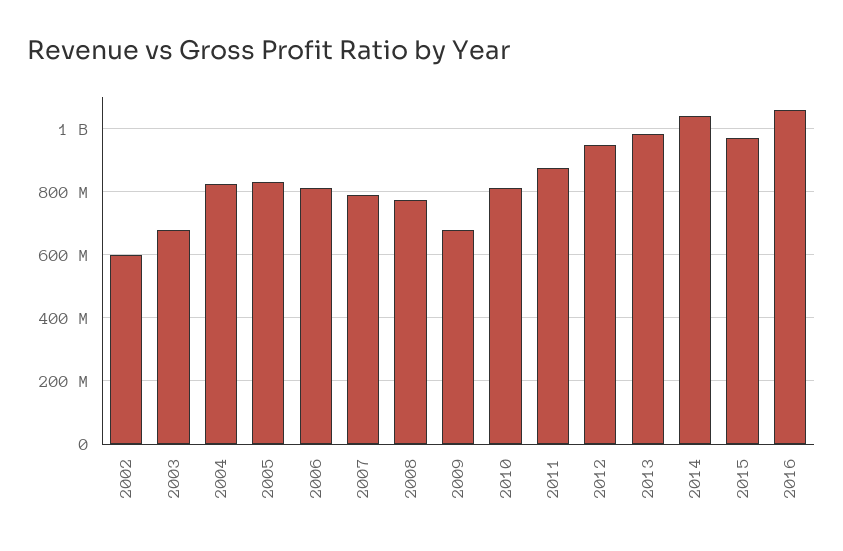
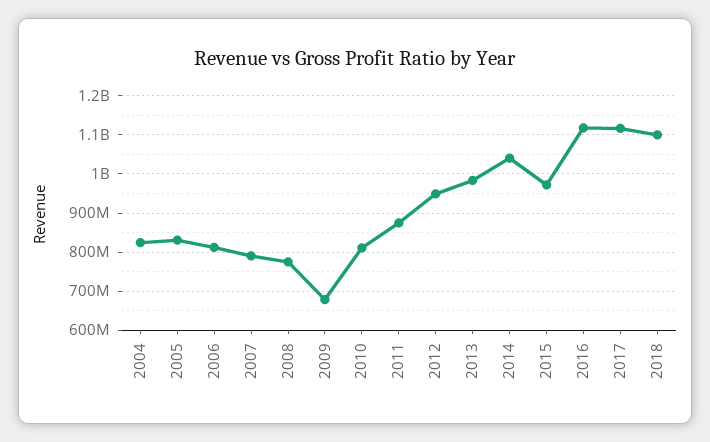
2002: 600000000 -> none
2003: 680000000 -> none
2016: 1060000000 -> 1120000000
2017: none -> 1120000000
2018: none -> 1100000000

